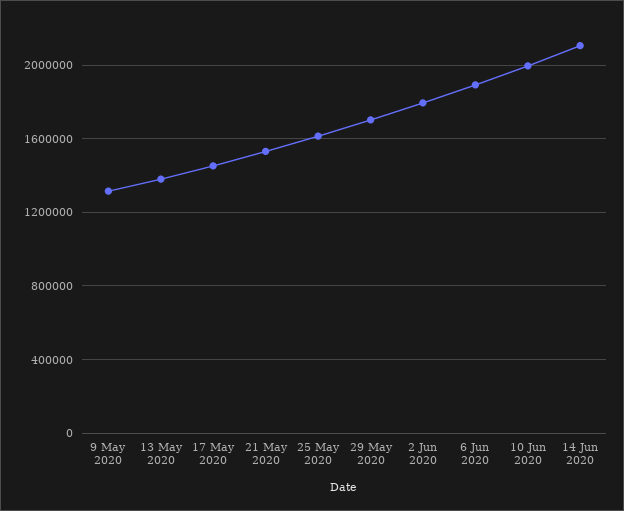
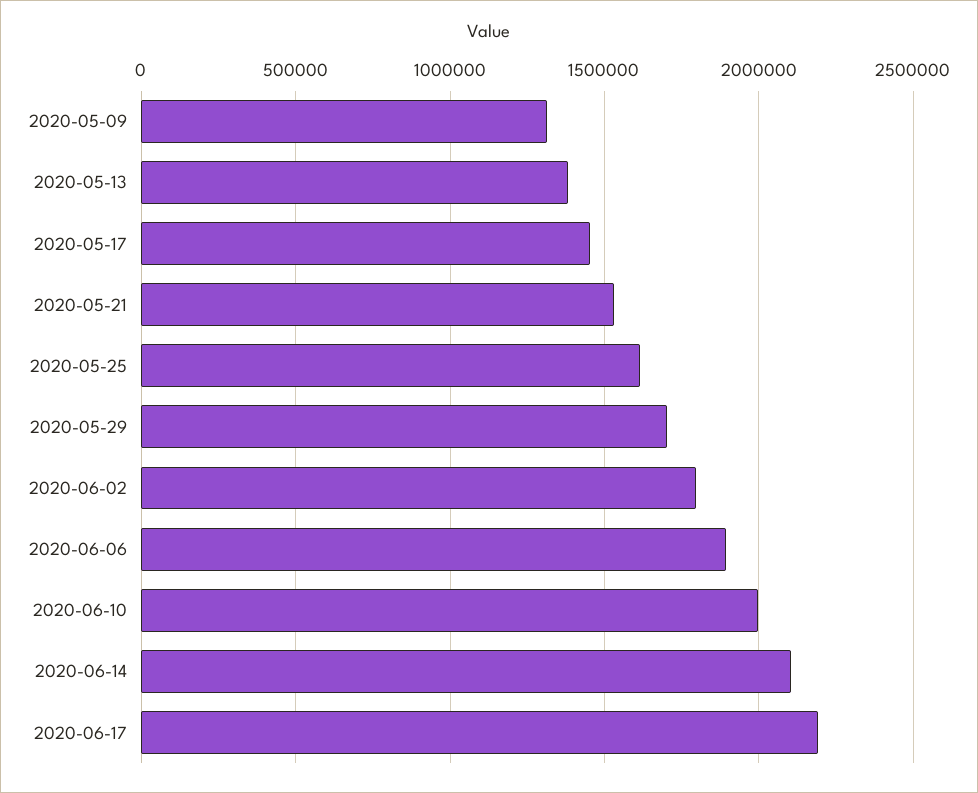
2020-06-17: none -> 2200000

